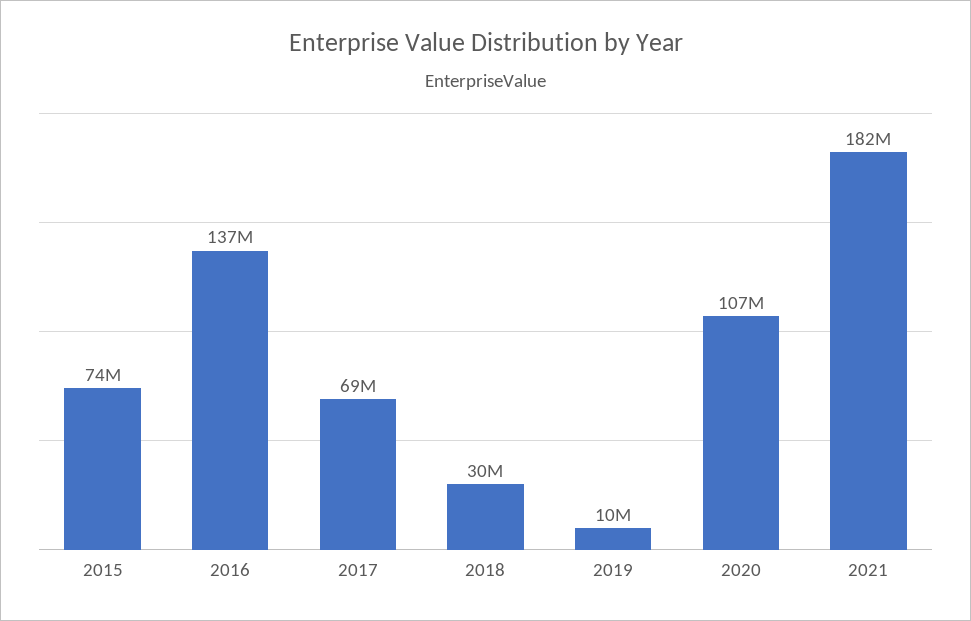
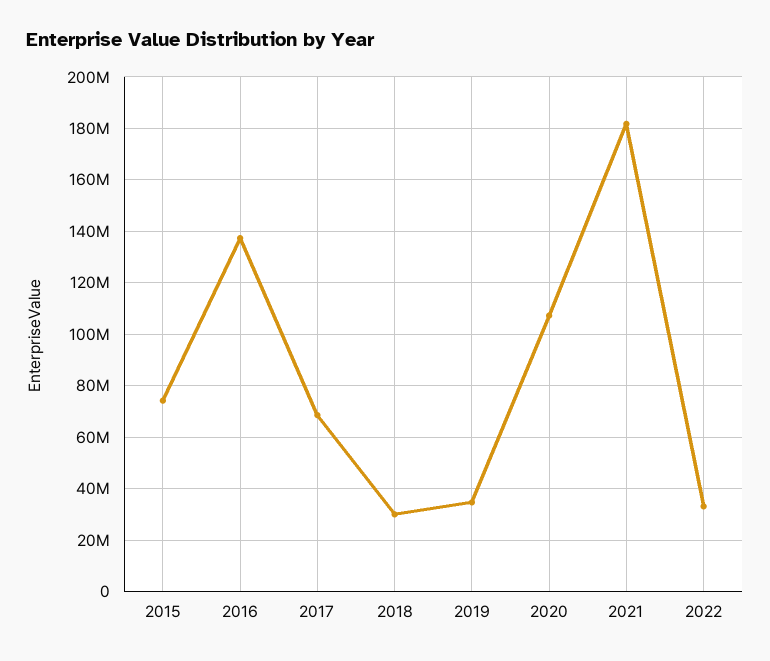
2019: 10000000 -> 35000000
2022: none -> 32500000

